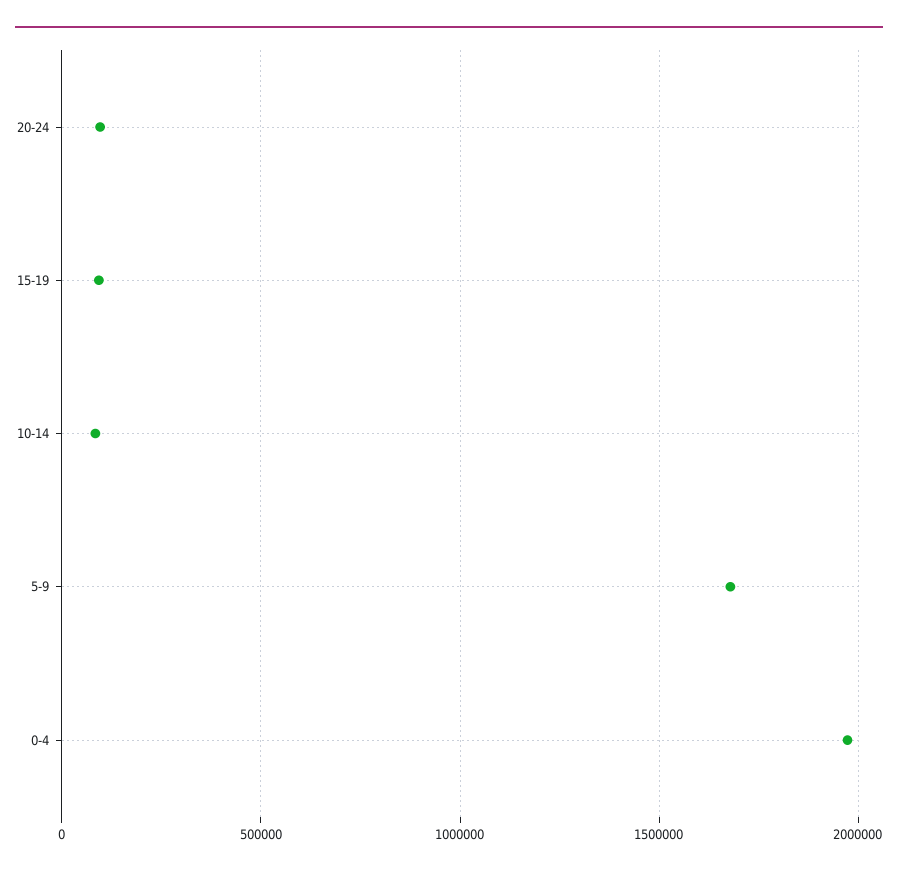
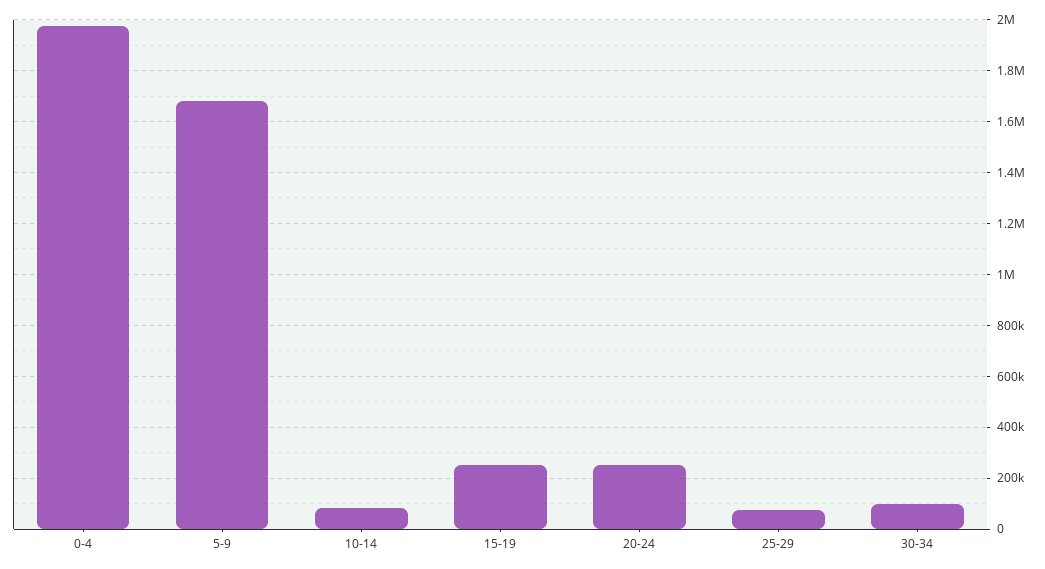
20-24: 100000 -> 250000
15-19: 100000 -> 250000
25-29: none -> 75000
30-34: none -> 100000

